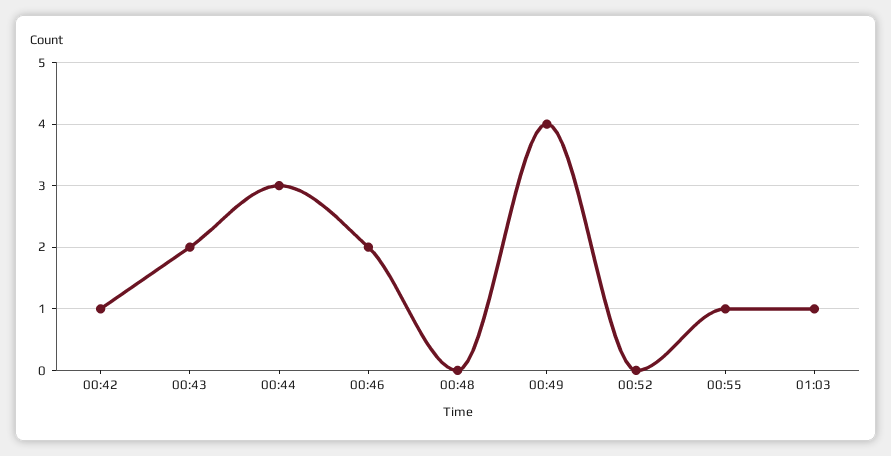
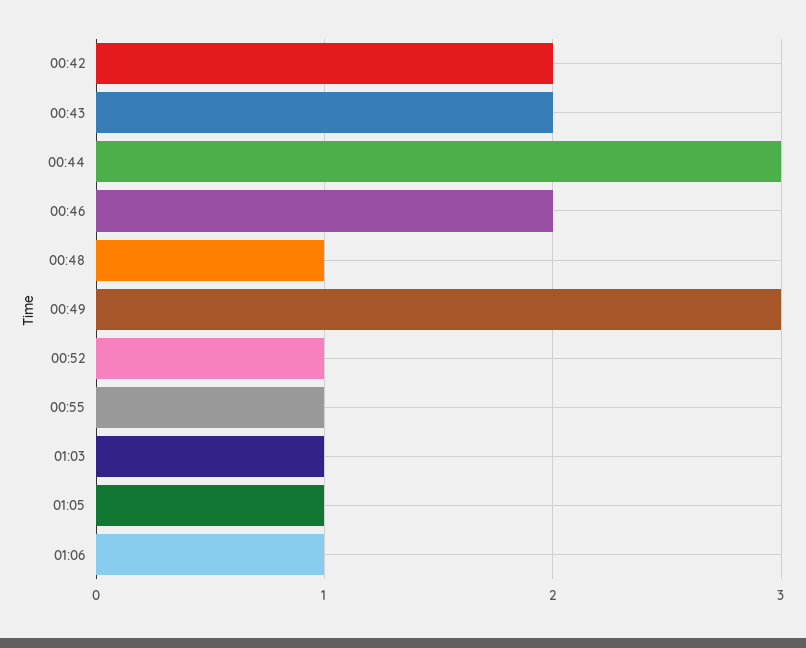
00:42: 1 -> 2
00:48: 0 -> 1
00:49: 4 -> 3
00:52: 0 -> 1
01:05: none -> 1
01:06: none -> 1

